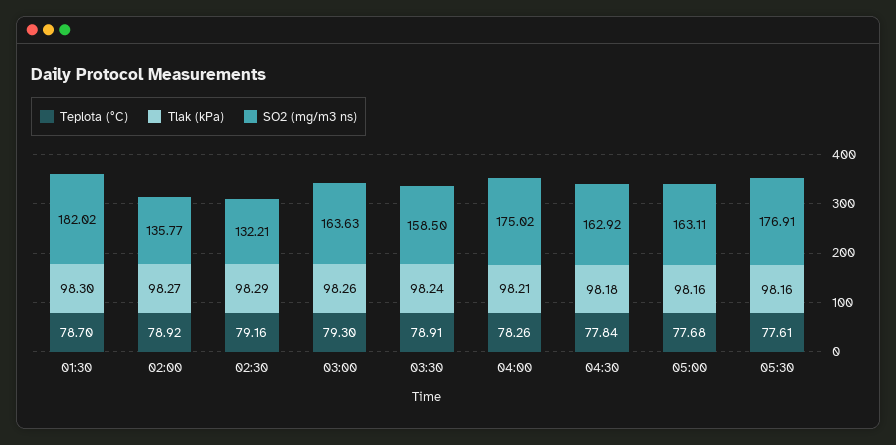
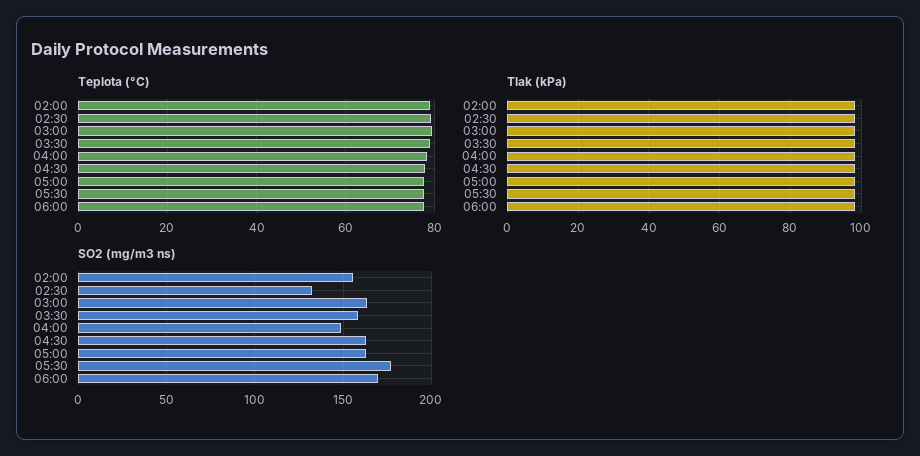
Teplota (°C), 01:30: 78.7 -> none
Tlak (kPa), 01:30: 98.3 -> none
SO2 (mg/m3 ns), 01:30: 182.02 -> none
SO2 (mg/m3 ns), 02:00: 135.77 -> 155
SO2 (mg/m3 ns), 04:00: 175.02 -> 150
Teplota (°C), 06:00: none -> 78
Tlak (kPa), 06:00: none -> 98
SO2 (mg/m3 ns), 06:00: none -> 170

